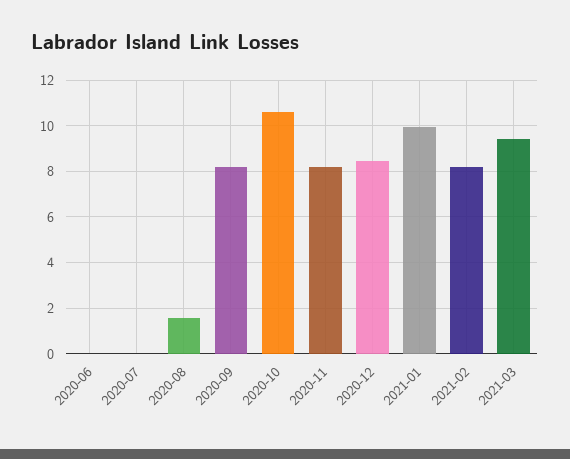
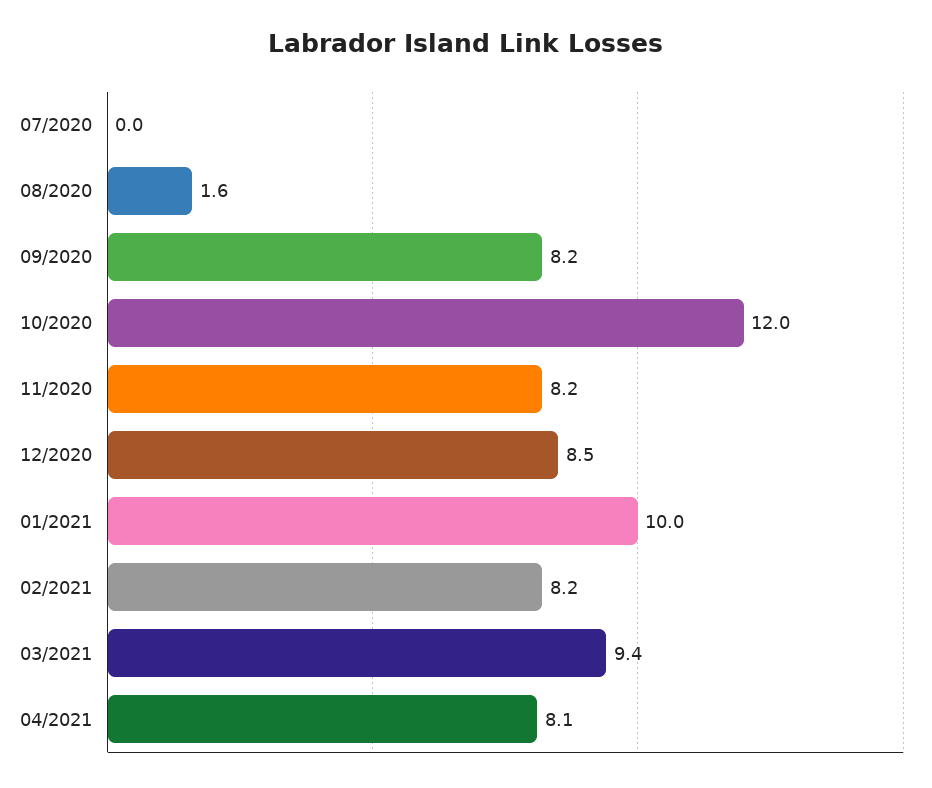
2020-06: 0 -> none
2020-10: 10.5 -> 12
04/2021: none -> 8.1

